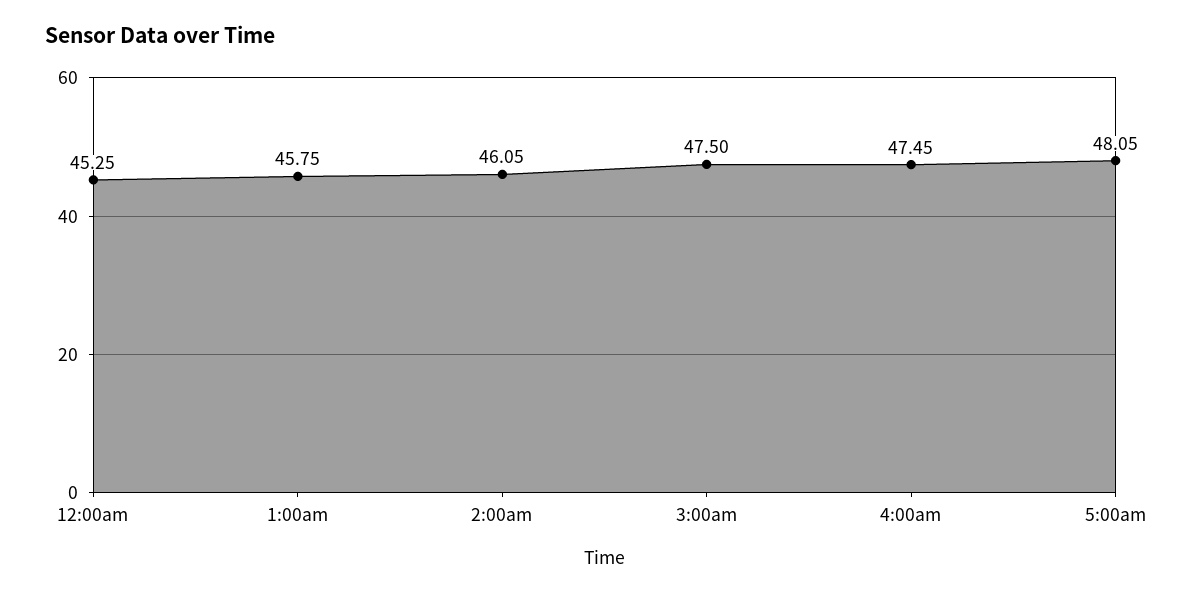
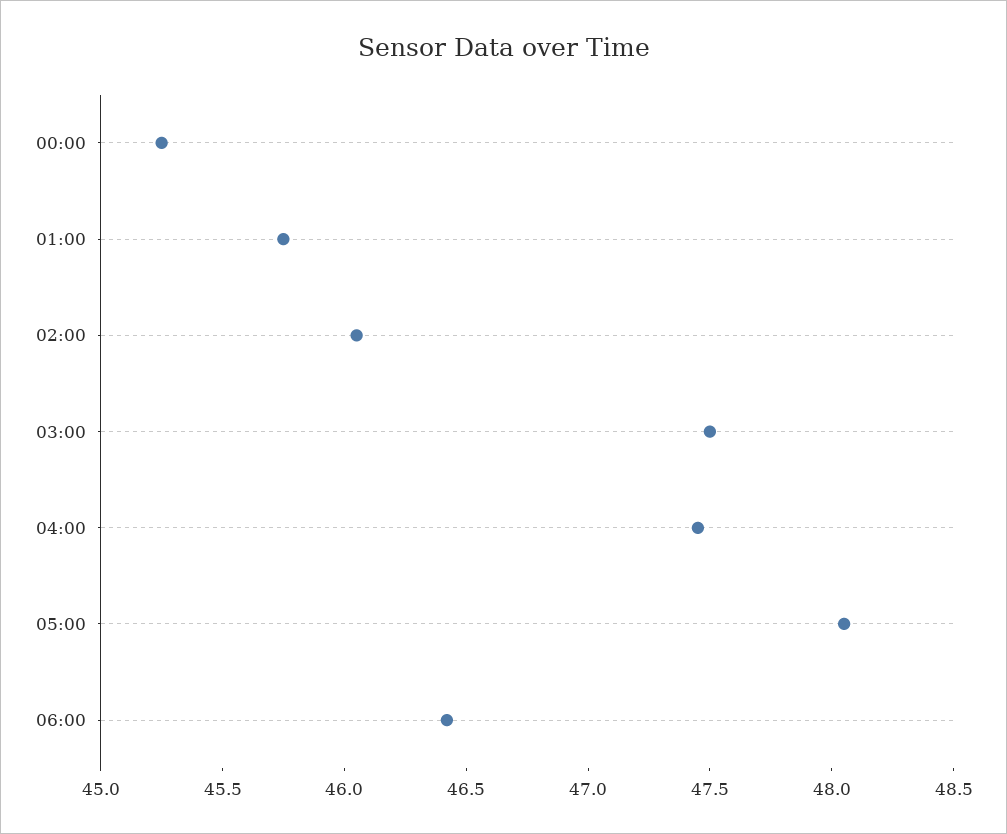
06:00: none -> 46.4

